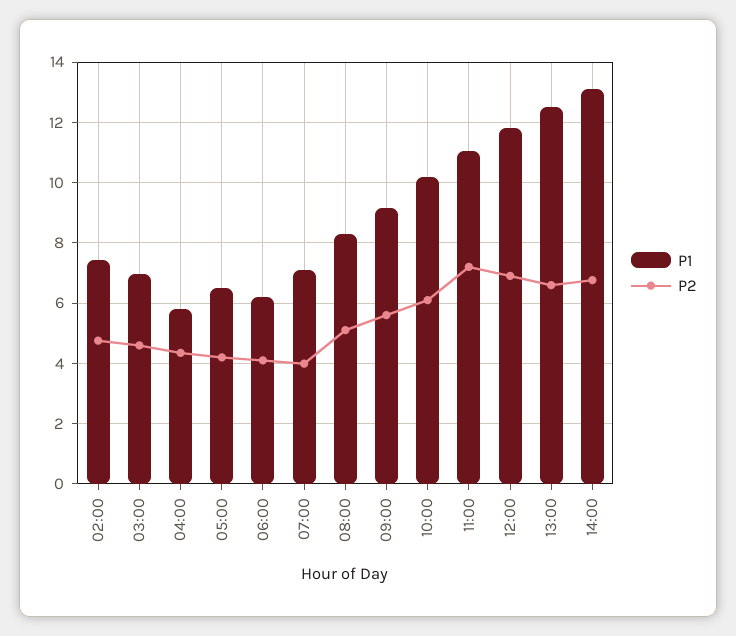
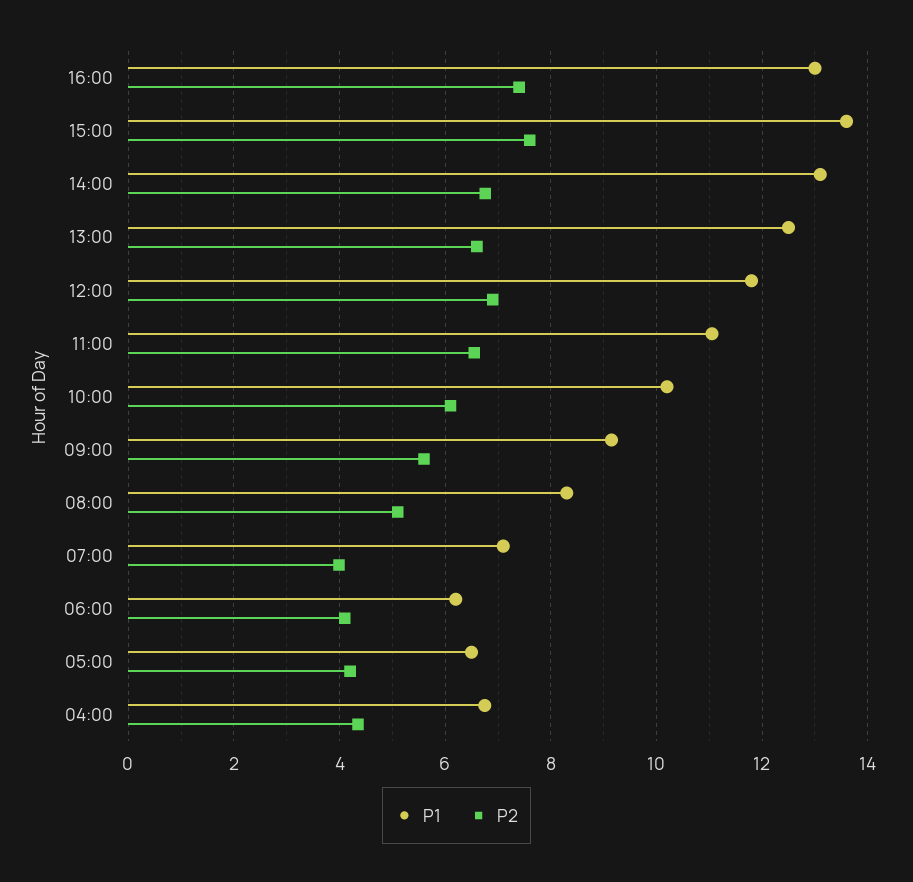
P1, 02:00: 7.4 -> none
P2, 02:00: 4.8 -> none
P1, 03:00: 7 -> none
P2, 03:00: 4.6 -> none
P1, 04:00: 5.8 -> 6.8
P2, 11:00: 7.2 -> 6.6
P1, 16:00: none -> 13
P2, 16:00: none -> 7.4
P1, 15:00: none -> 13.6
P2, 15:00: none -> 7.6

